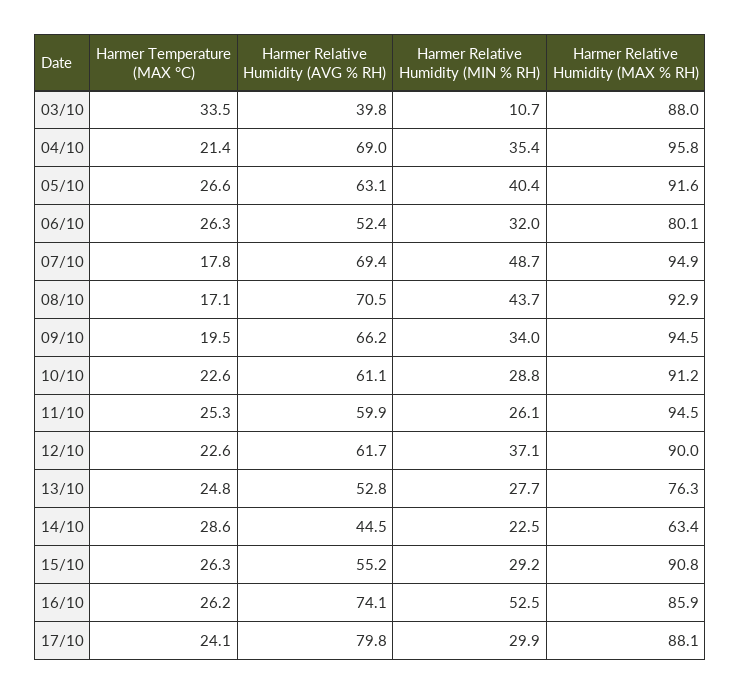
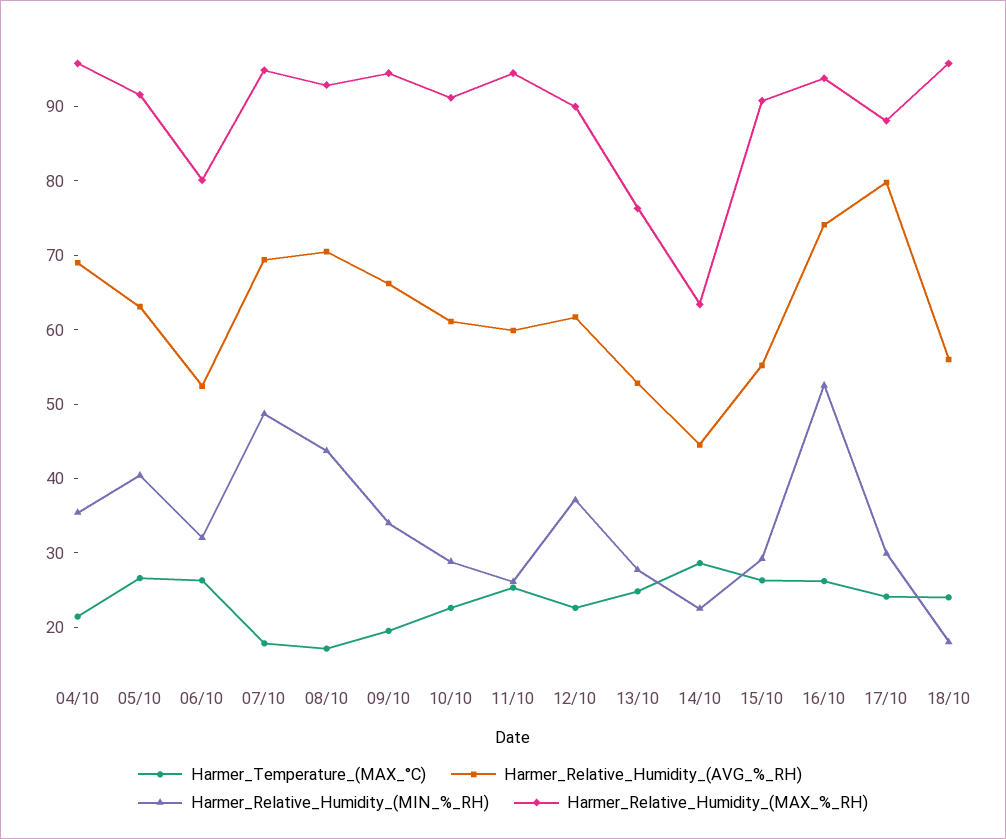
Harmer Temperature (MAX °C), 03/10: 33.5 -> none
Harmer Relative Humidity (AVG % RH), 03/10: 39.8 -> none
Harmer Relative Humidity (MIN % RH), 03/10: 10.7 -> none
Harmer Relative Humidity (MAX % RH), 03/10: 88 -> none
Harmer Relative Humidity (MAX % RH), 16/10: 85.9 -> 94
Harmer Temperature (MAX °C), 18/10: none -> 24
Harmer Relative Humidity (AVG % RH), 18/10: none -> 56
Harmer Relative Humidity (MIN % RH), 18/10: none -> 18
Harmer Relative Humidity (MAX % RH), 18/10: none -> 96

